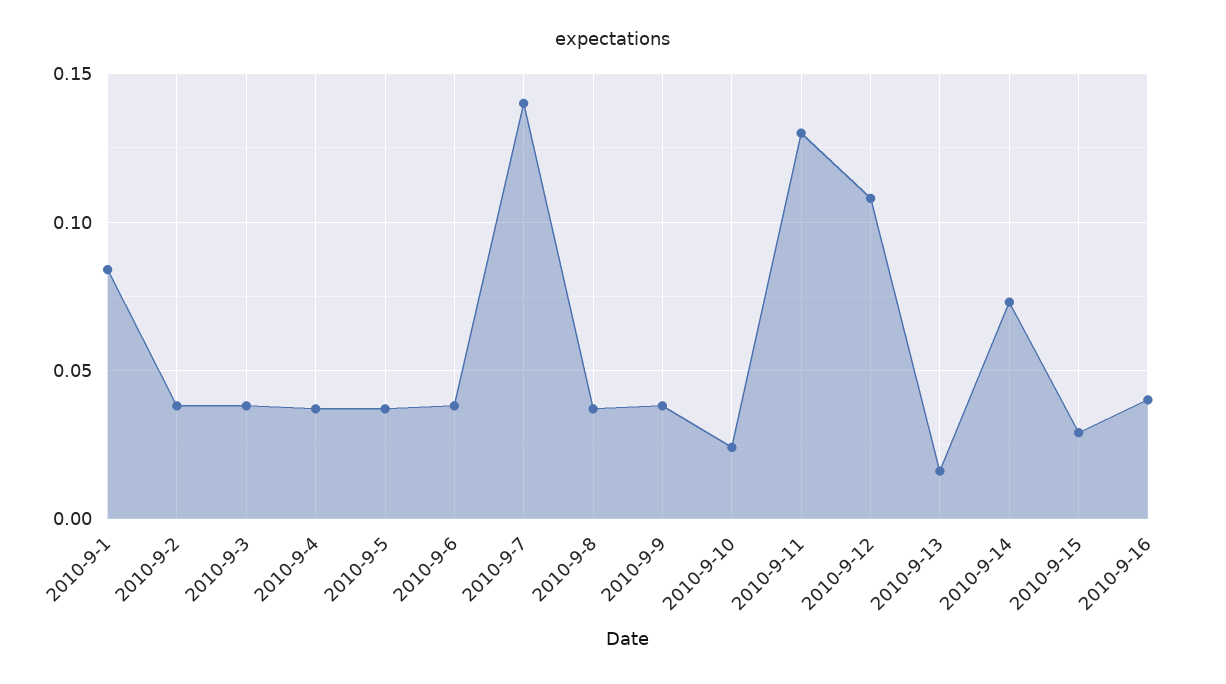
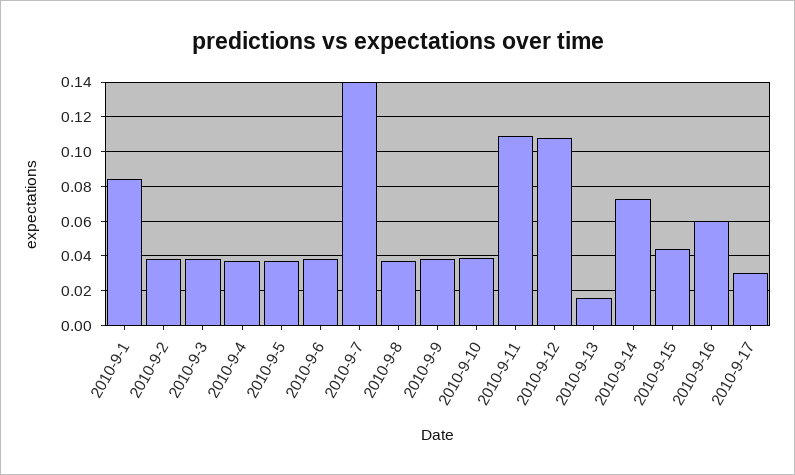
2010-9-10: 0.025 -> 0.04
2010-9-11: 0.13 -> 0.11
2010-9-15: 0.03 -> 0.045
2010-9-16: 0.04 -> 0.06
2010-9-17: none -> 0.03

